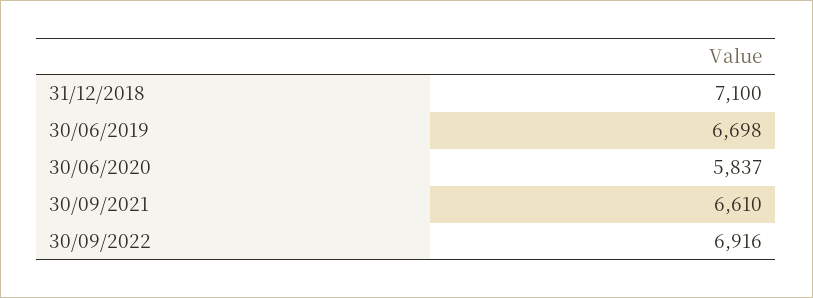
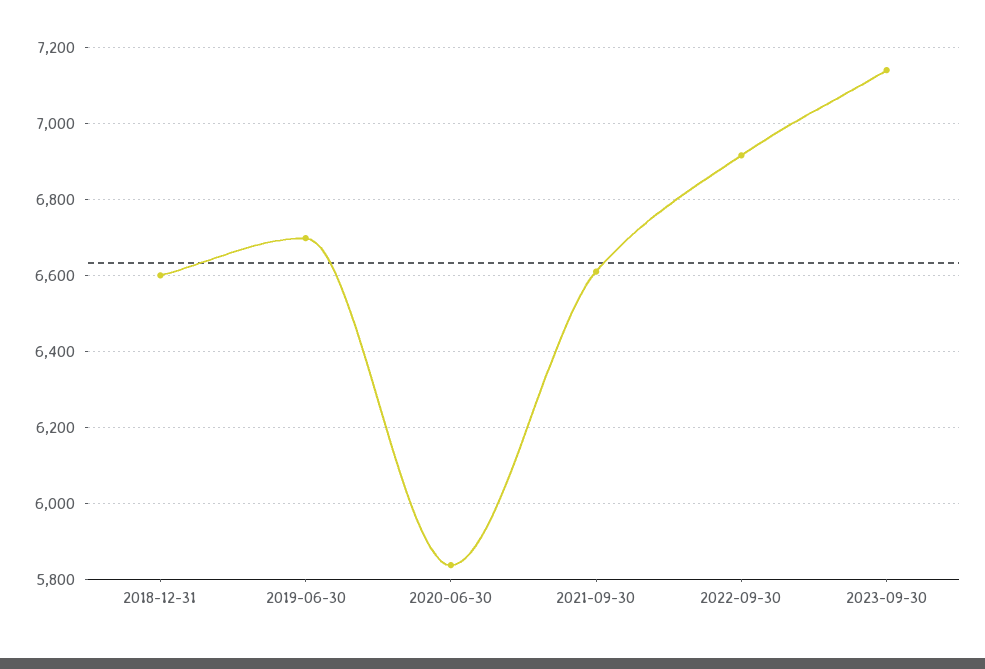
31/12/2018: 7100 -> 6600
2023-09-30: none -> 7140

